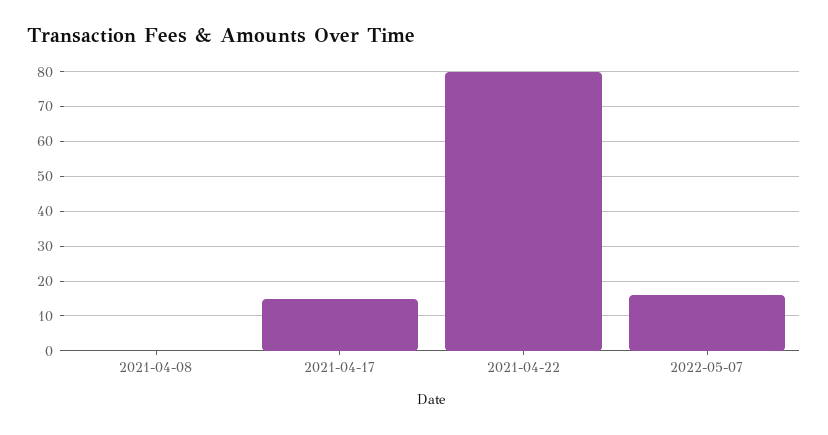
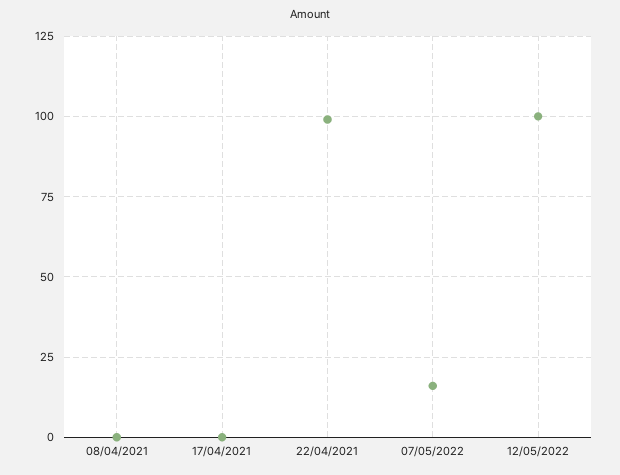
2021-04-17: 15 -> 0
2021-04-22: 80 -> 100
12/05/2022: none -> 100

